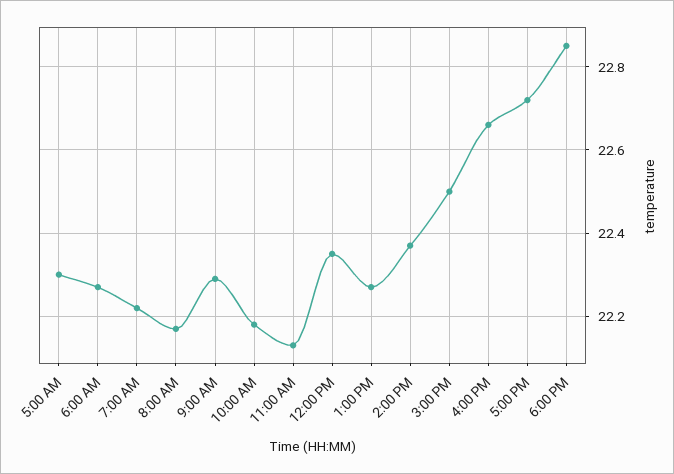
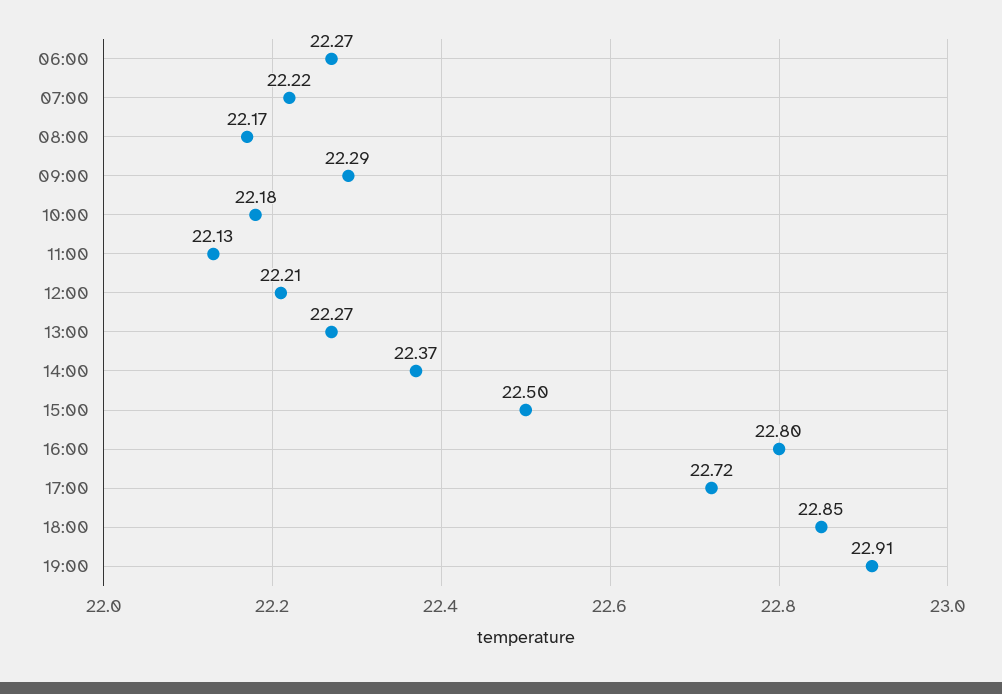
5:00 AM: 22.3 -> none
12:00 PM: 22.35 -> 22.21
4:00 PM: 22.65 -> 22.8
19:00: none -> 22.91

